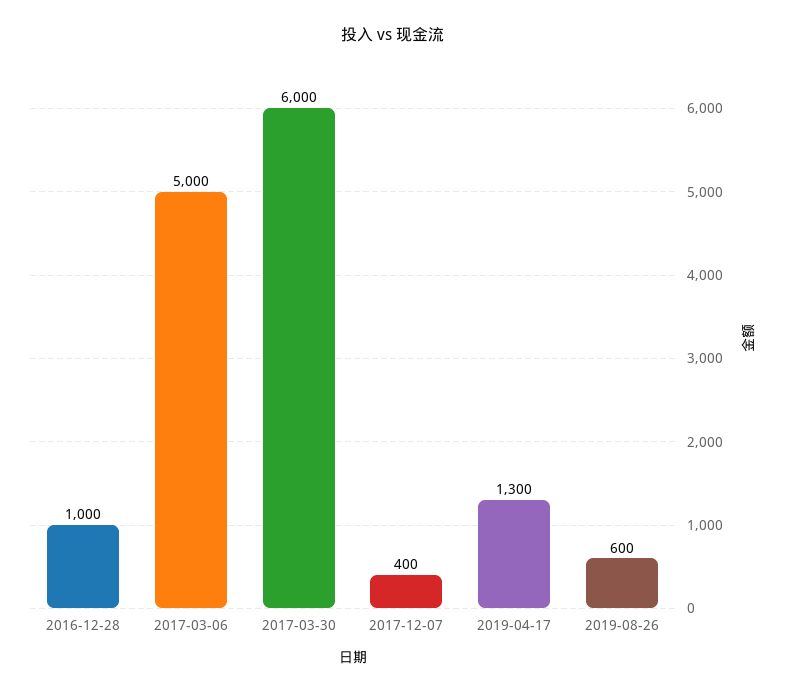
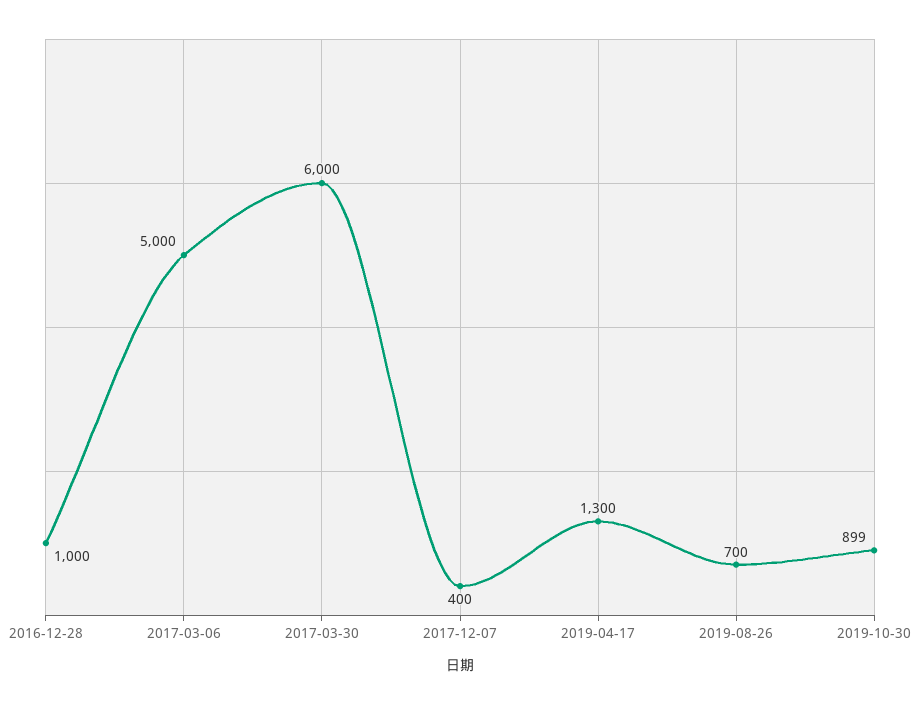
2019-08-26: 600 -> 700
2019-10-30: none -> 899

